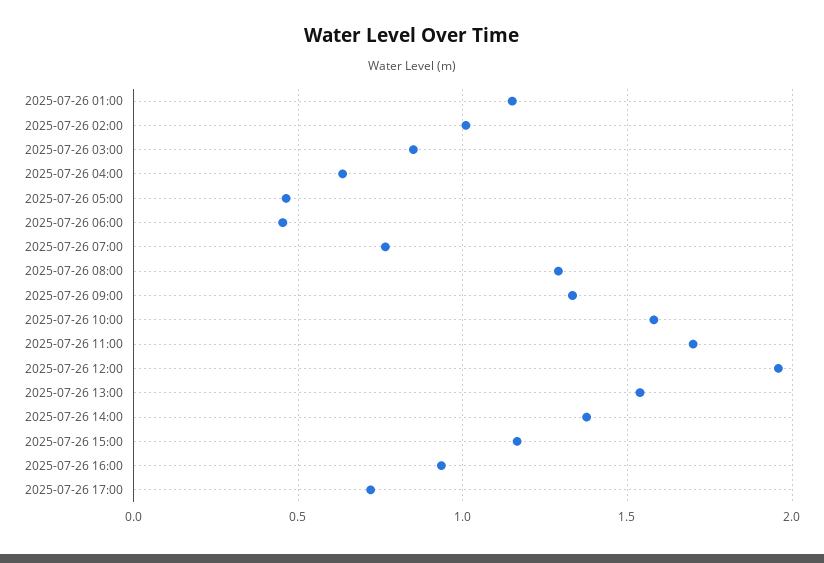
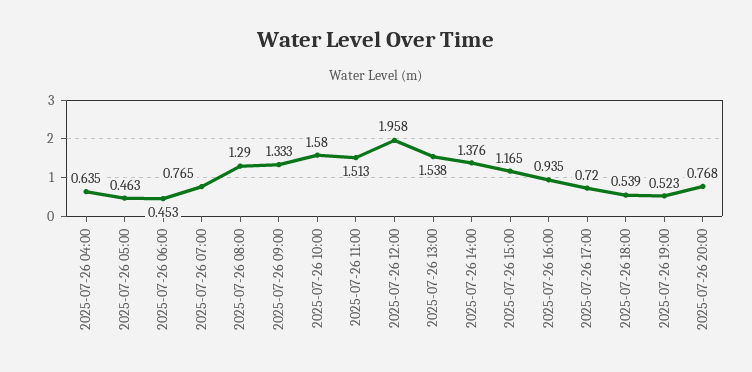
2025-07-26 01:00: 1.15 -> none
2025-07-26 02:00: 1 -> none
2025-07-26 03:00: 0.85 -> none
2025-07-26 11:00: 1.7 -> 1.513
2025-07-26 18:00: none -> 0.539
2025-07-26 19:00: none -> 0.523
2025-07-26 20:00: none -> 0.768

